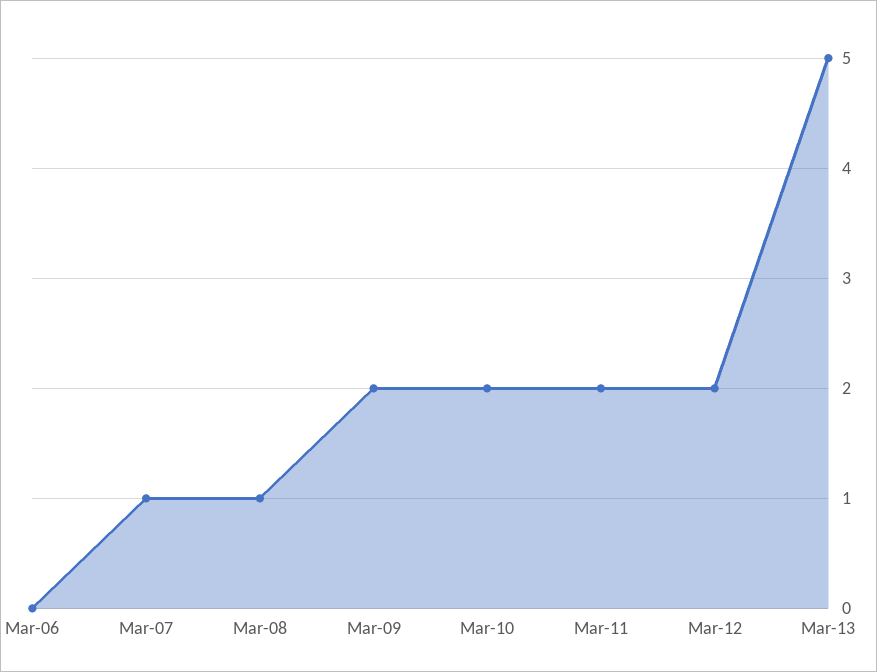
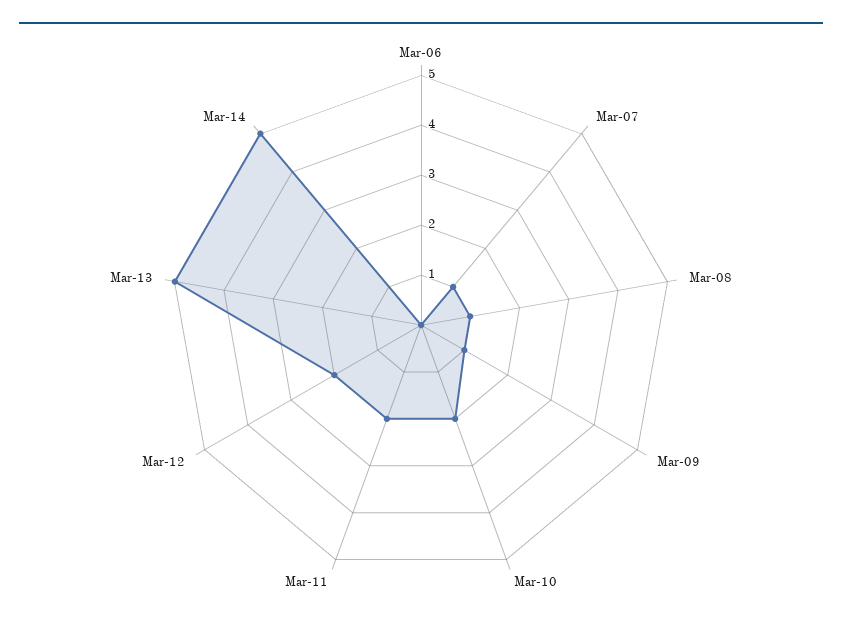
Mar-09: 2 -> 1
Mar-14: none -> 5

